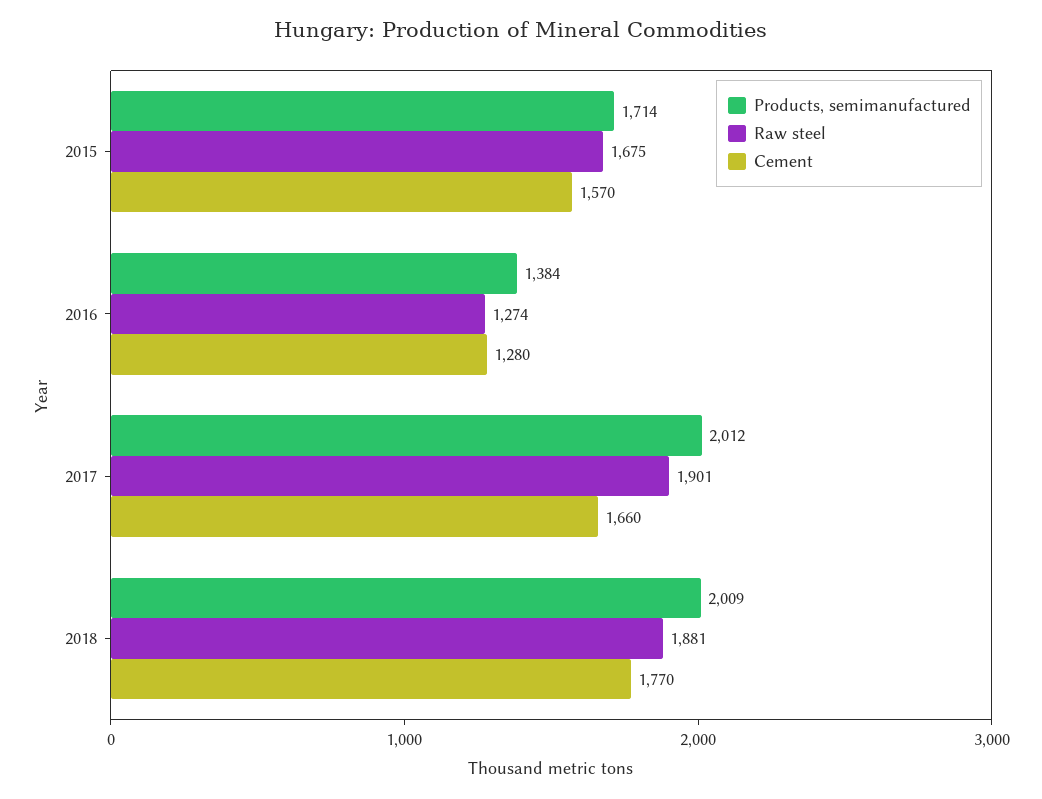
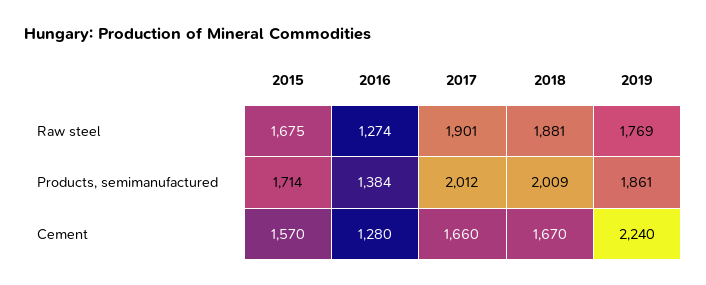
Cement, 2018: 1770 -> 1670
Raw steel, 2019: none -> 1769
Products, semimanufactured, 2019: none -> 1861
Cement, 2019: none -> 2240

